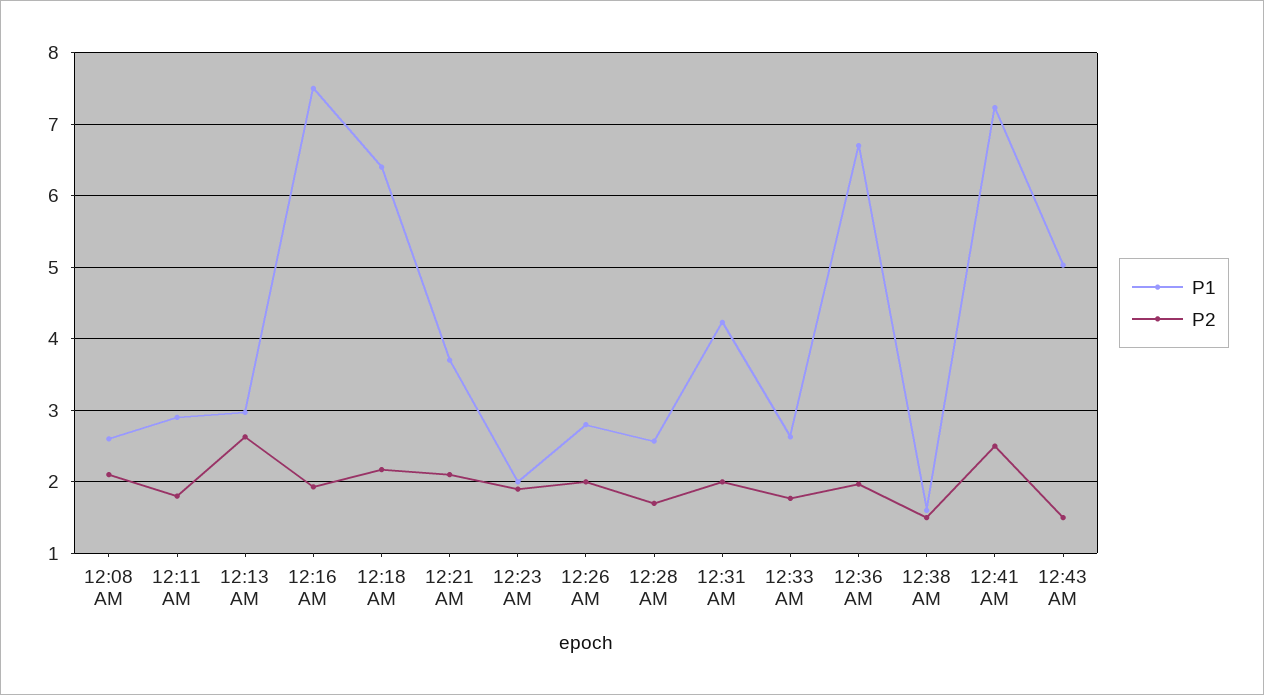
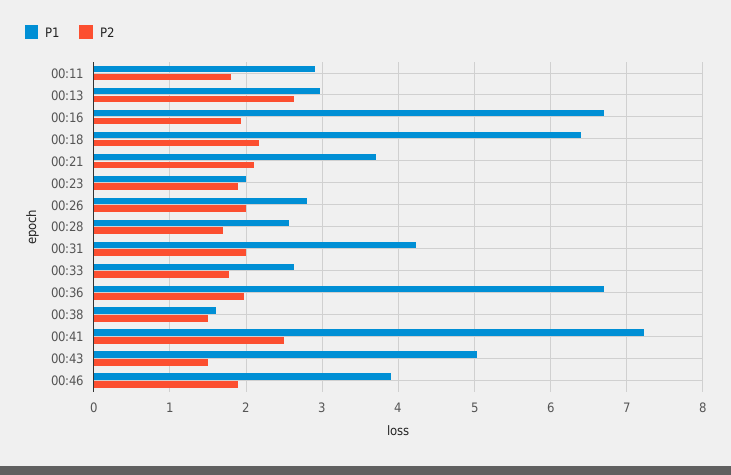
P1, 12:08 AM: 2.6 -> none
P2, 12:08 AM: 2.1 -> none
P1, 12:16 AM: 7.5 -> 6.7
P1, 00:46: none -> 3.9
P2, 00:46: none -> 1.9

